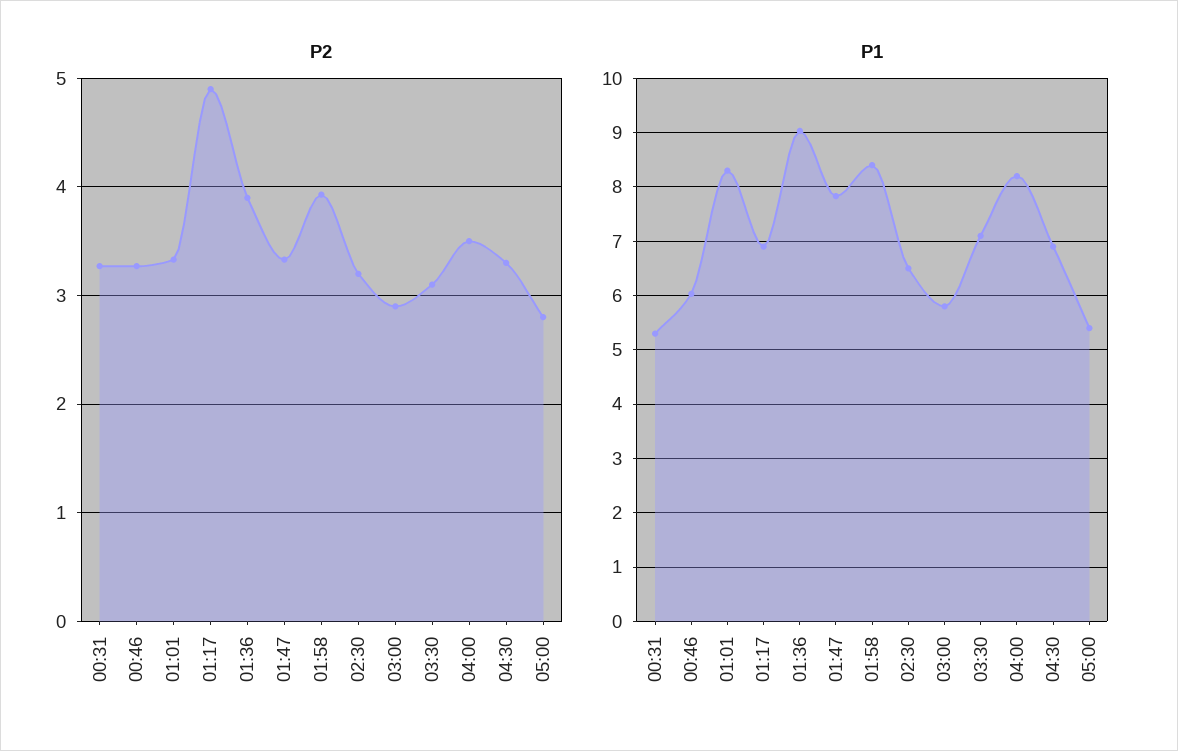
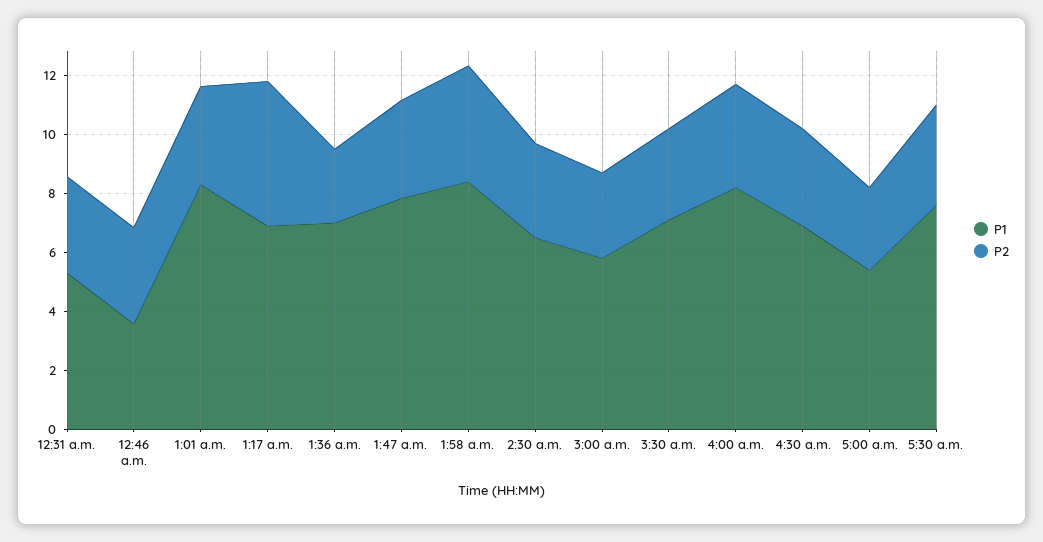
P2, 01:36: 3.9 -> 2.5
P1, 00:46: 6 -> 3.5
P1, 01:36: 9 -> 7
P1, 5:30 a.m.: none -> 7.5
P2, 5:30 a.m.: none -> 3.5

